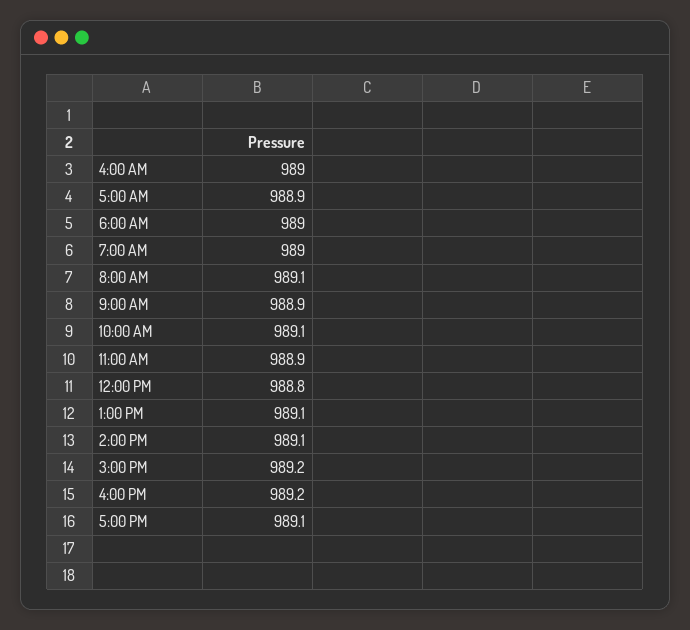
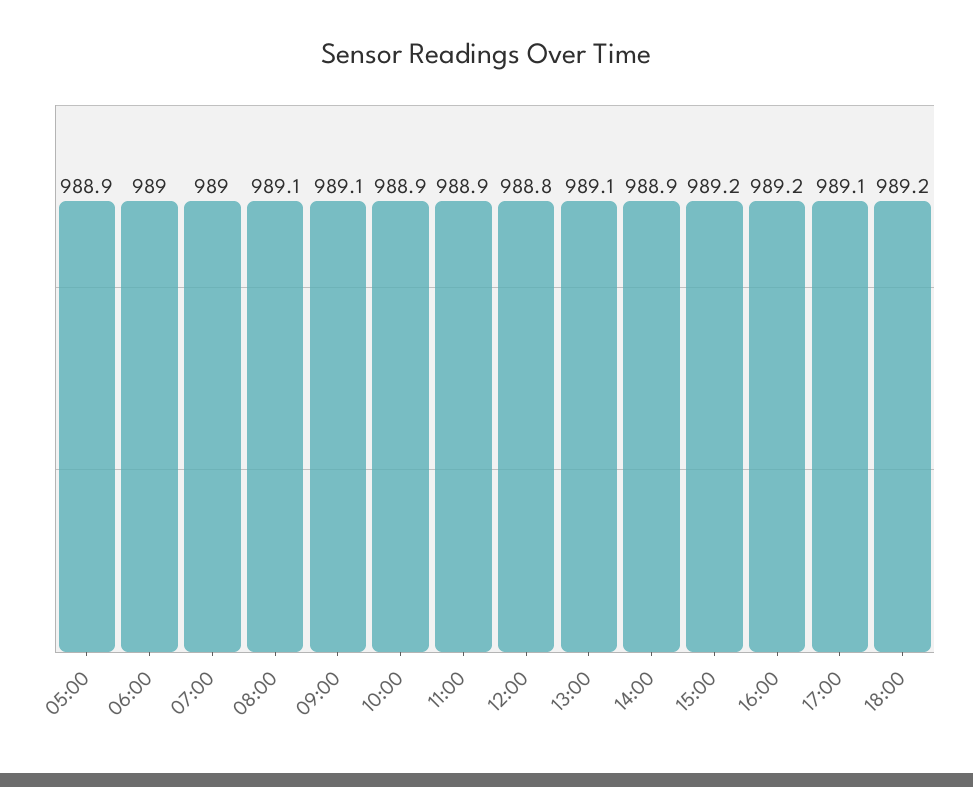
4:00 AM: 989 -> none
9:00 AM: 988.9 -> 989.1
10:00 AM: 989.1 -> 988.9
2:00 PM: 989.1 -> 988.9
18:00: none -> 989.2

